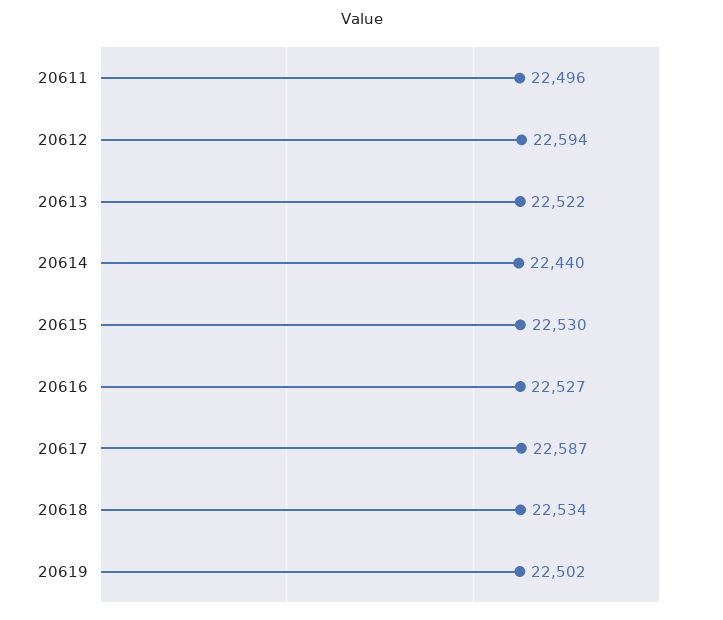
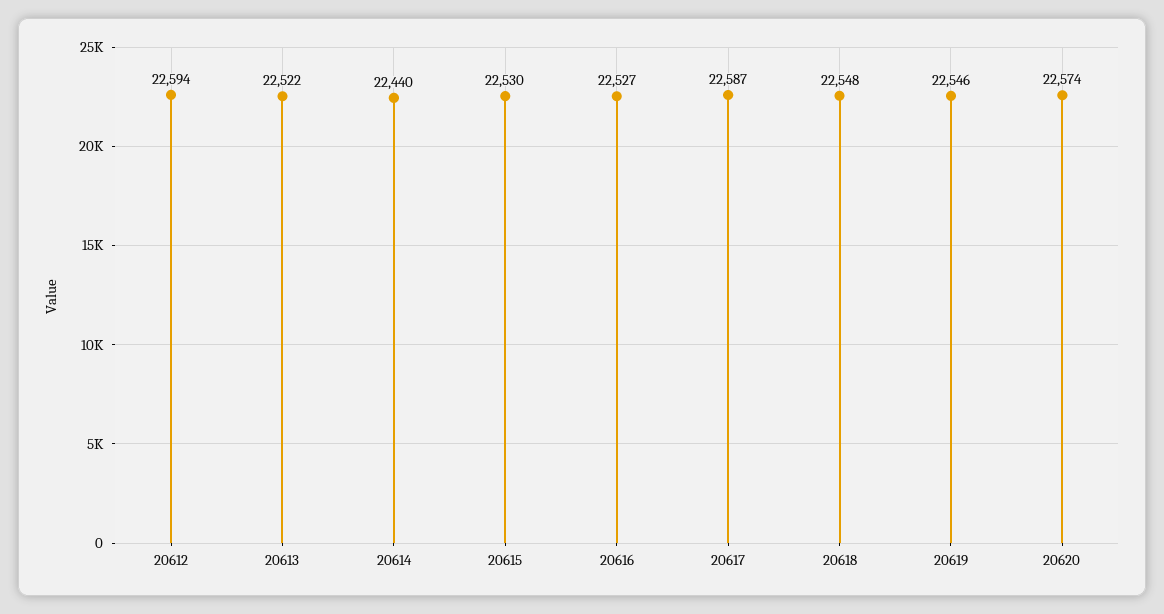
20611: 22496 -> none
20618: 22534 -> 22548
20619: 22502 -> 22546
20620: none -> 22574

